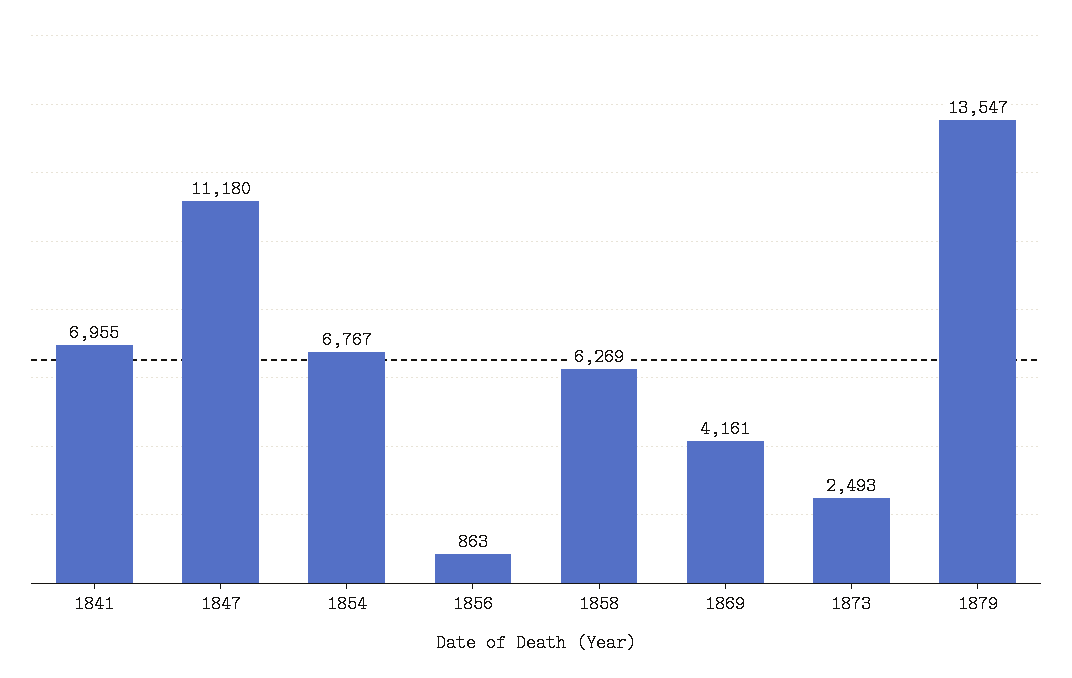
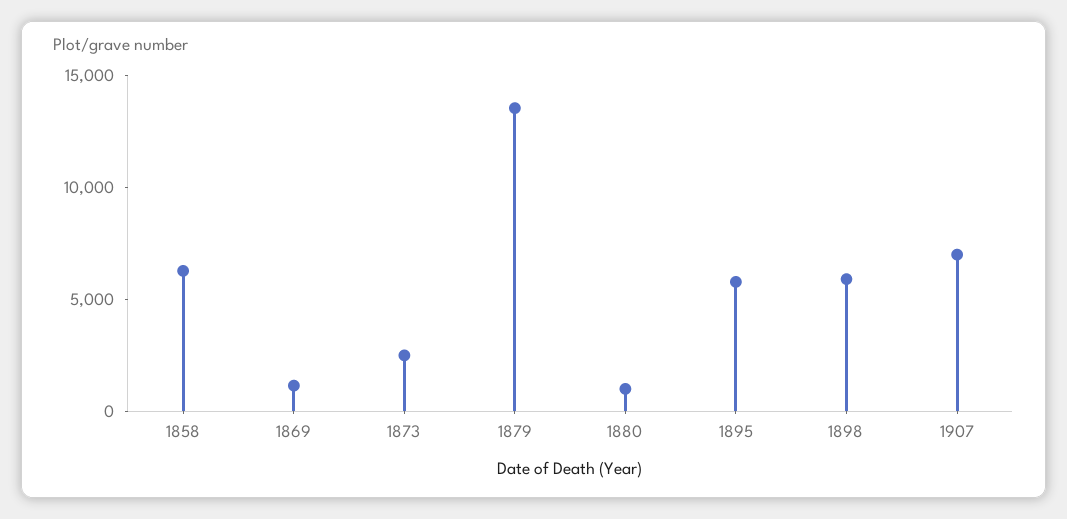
1841: 6955 -> none
1847: 11180 -> none
1854: 6767 -> none
1856: 863 -> none
1869: 4161 -> 1000
1880: none -> 1000
1895: none -> 6000
1898: none -> 6000
1907: none -> 7000

